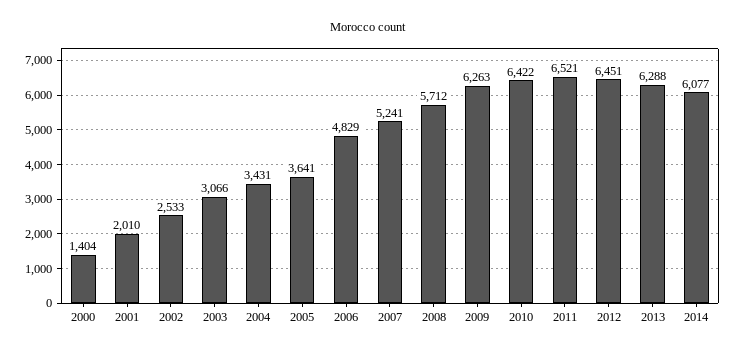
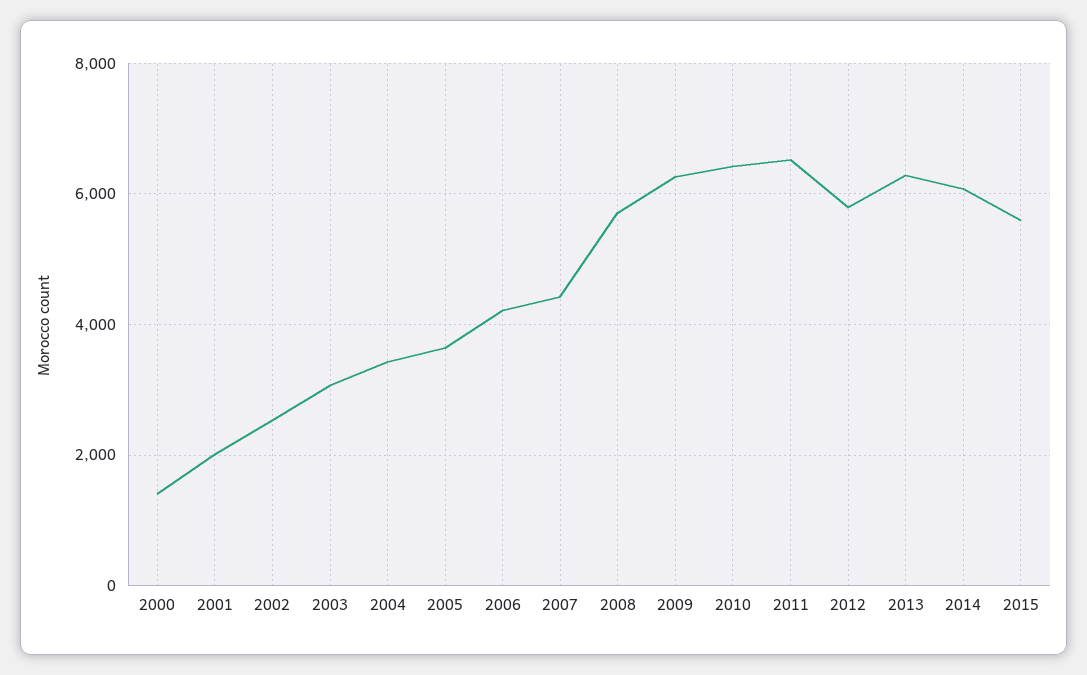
2006: 4829 -> 4200
2007: 5241 -> 4400
2012: 6451 -> 5800
2015: none -> 5600

